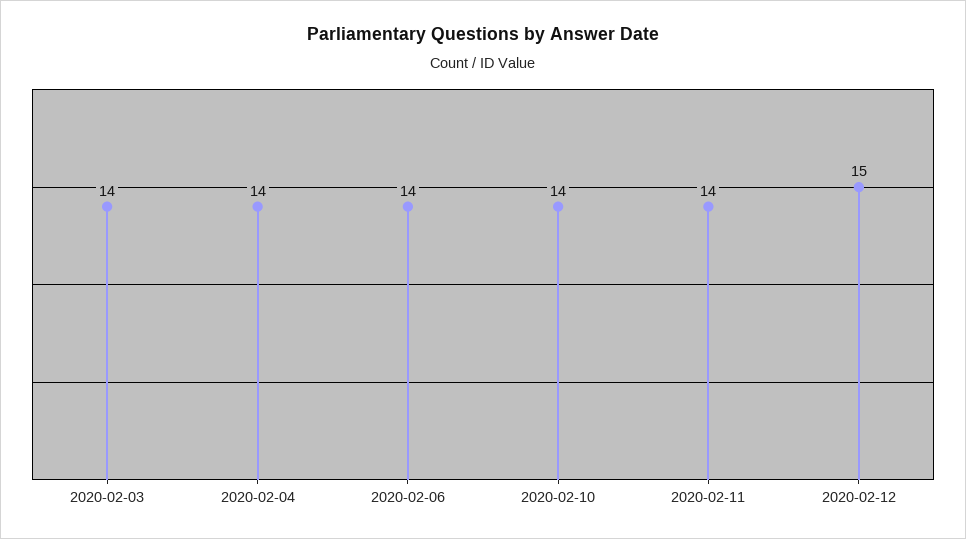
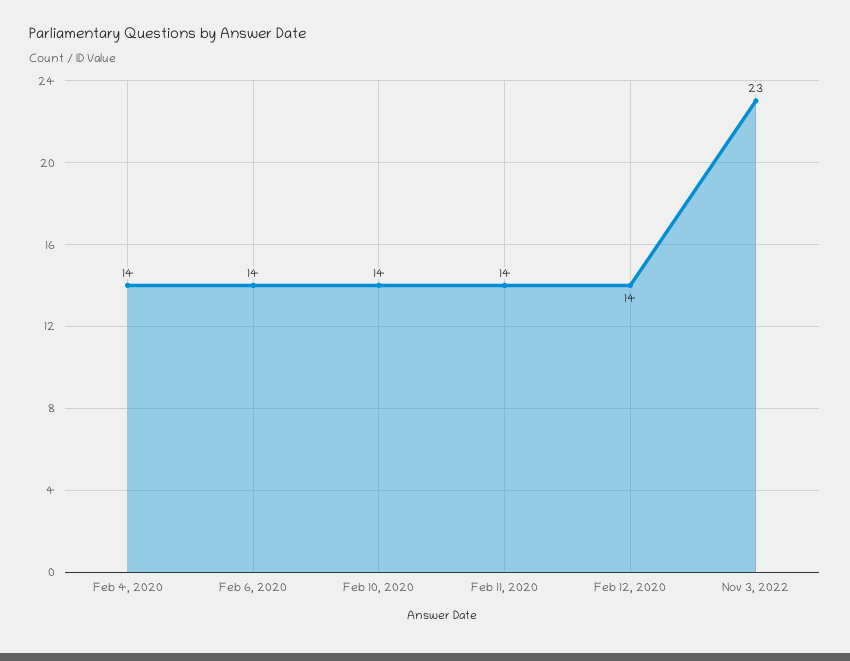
2020-02-03: 14 -> none
2020-02-12: 15 -> 14
Nov 3, 2022: none -> 23

